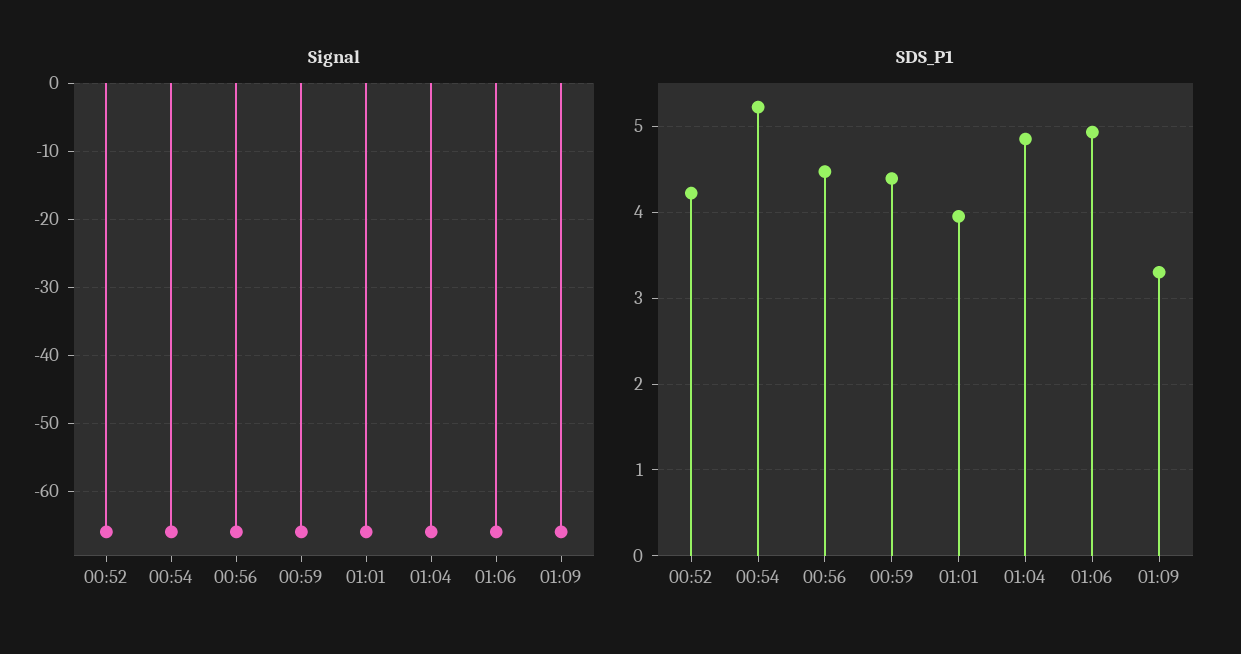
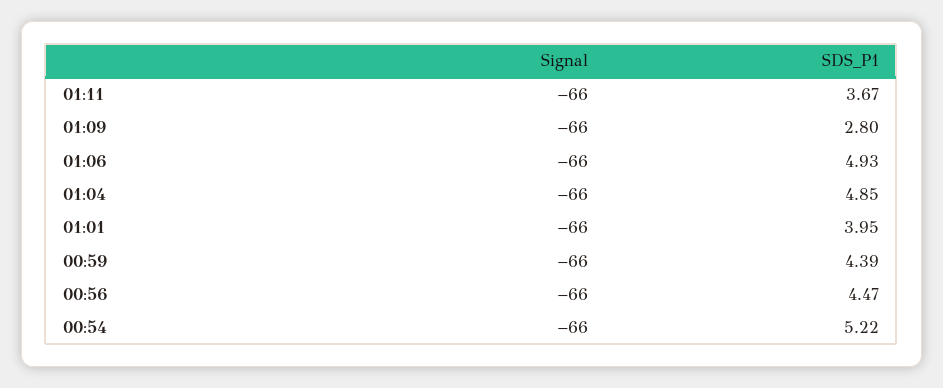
Signal, 00:52: -66 -> none
SDS_P1, 00:52: 4.2 -> none
SDS_P1, 01:09: 3.3 -> 2.8
Signal, 01:11: none -> -66
SDS_P1, 01:11: none -> 3.67

